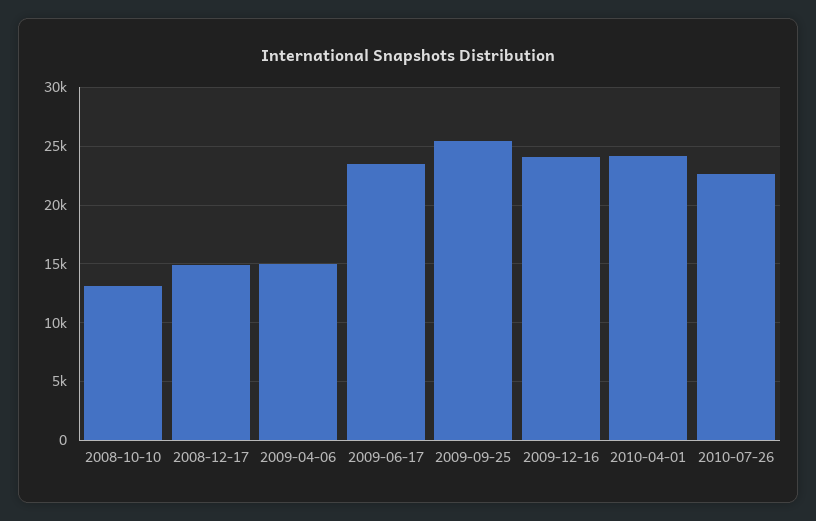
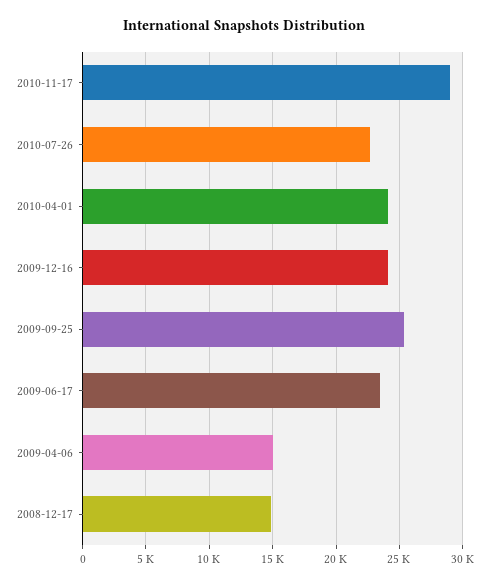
2008-10-10: 13000 -> none
2010-11-17: none -> 29000

